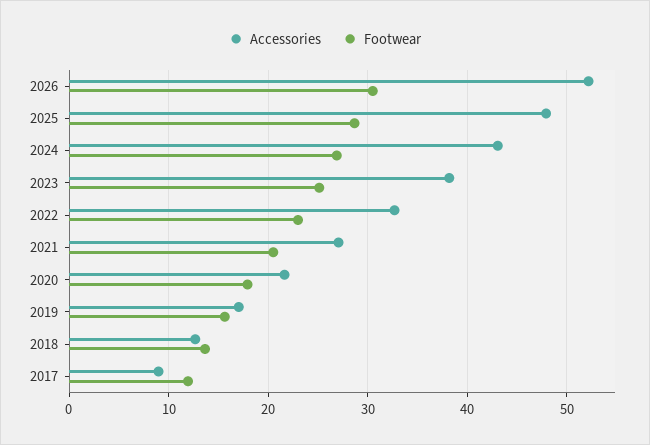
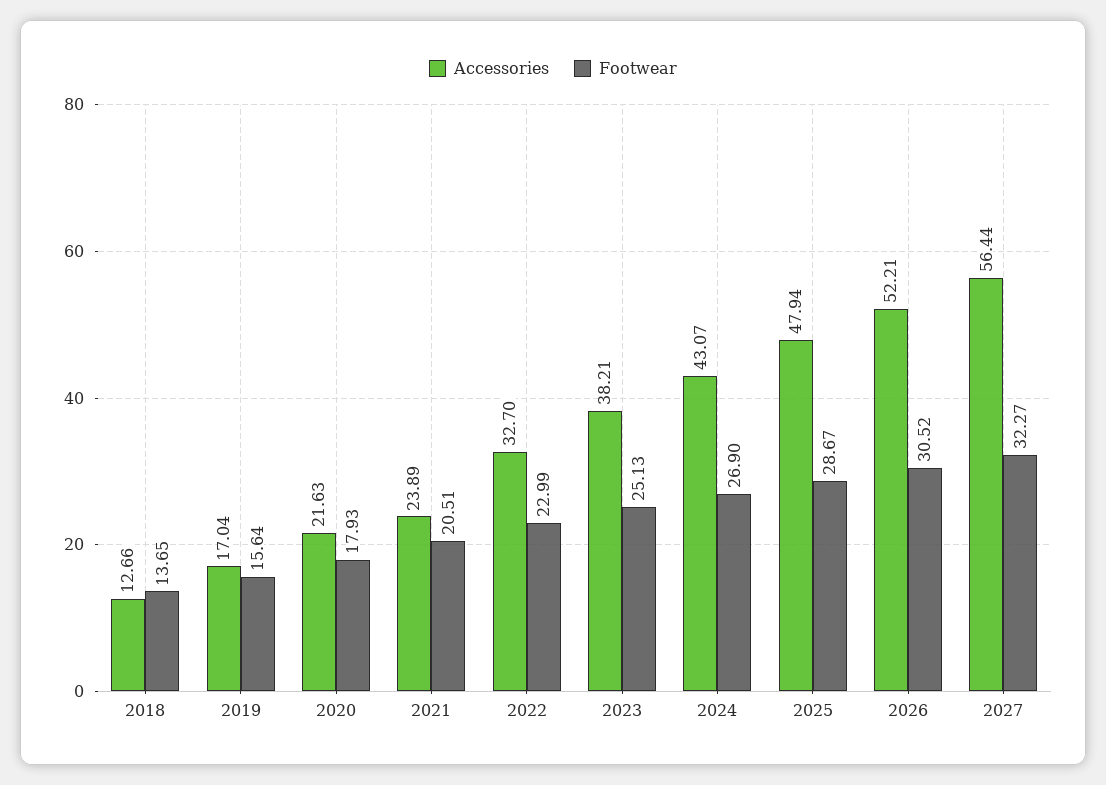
Accessories, 2021: 27 -> 23.89
Accessories, 2017: 9 -> none
Footwear, 2017: 12 -> none
Accessories, 2027: none -> 56.44
Footwear, 2027: none -> 32.27

